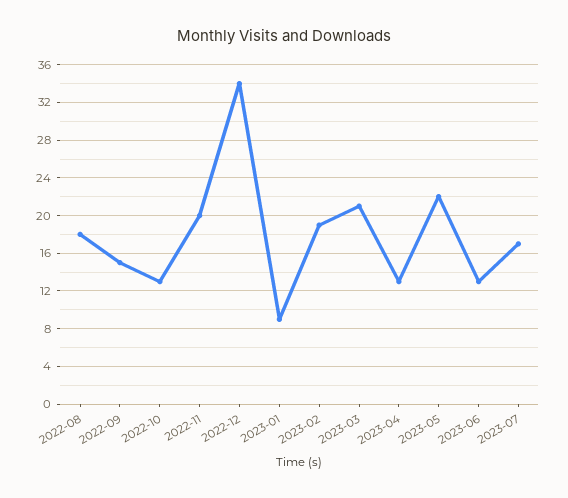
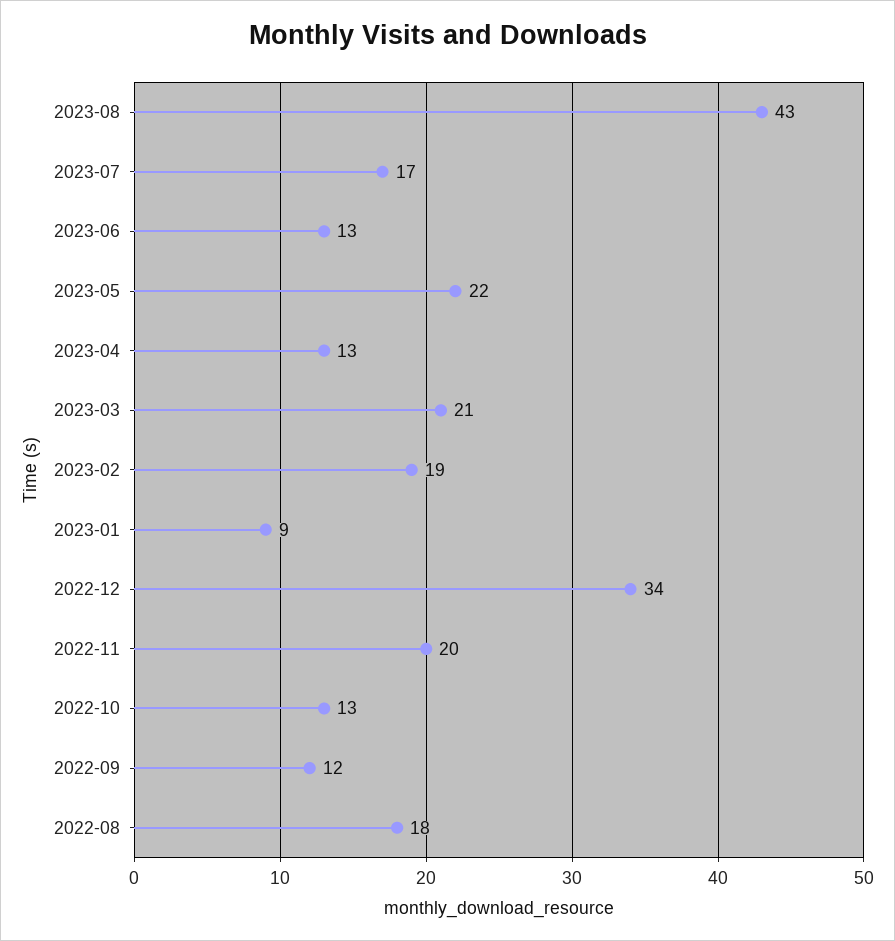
2022-09: 15 -> 12
2023-08: none -> 43

